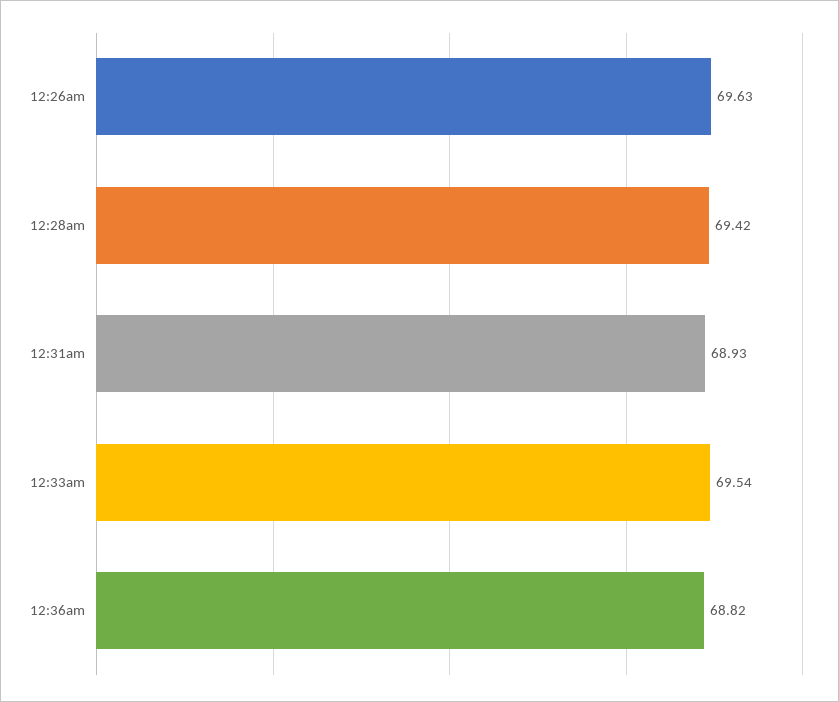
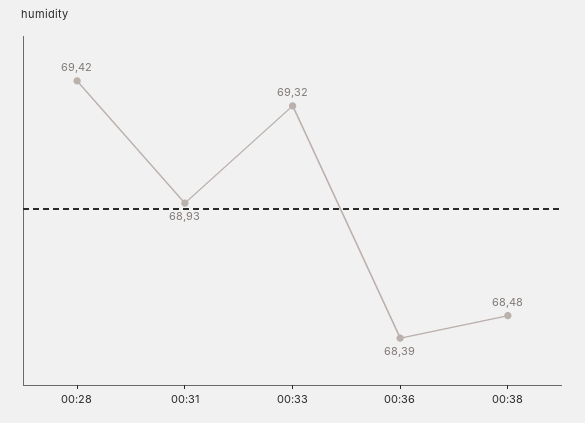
12:26am: 69.63 -> none
12:33am: 69.54 -> 69.32
12:36am: 68.82 -> 68.39
00:38: none -> 68.48

